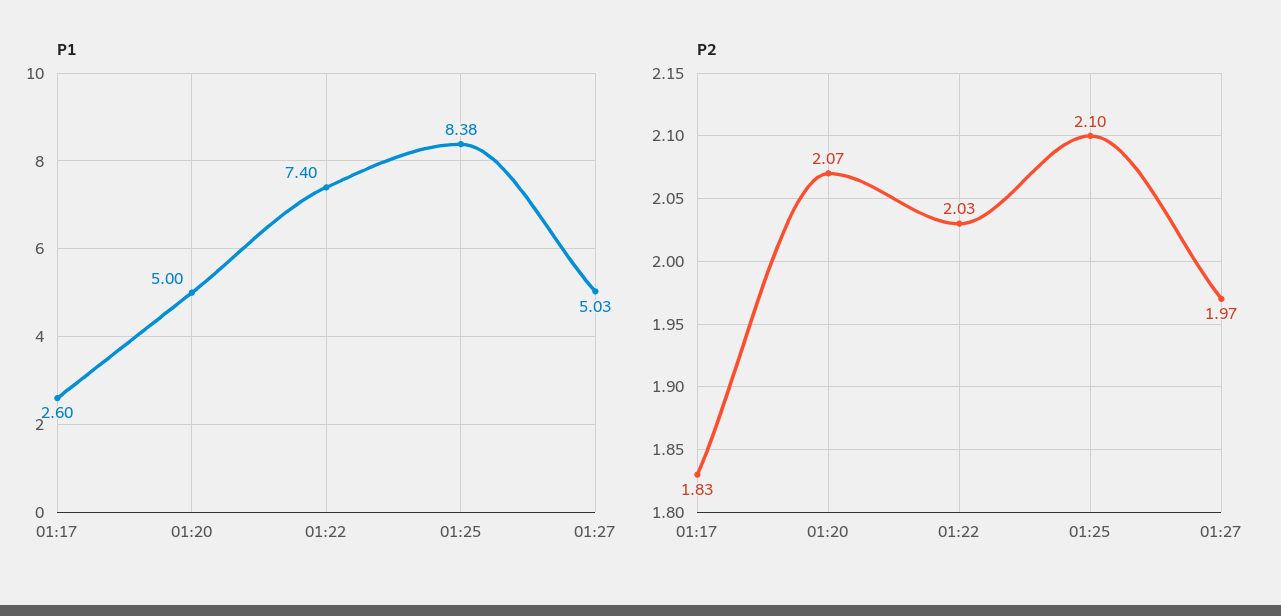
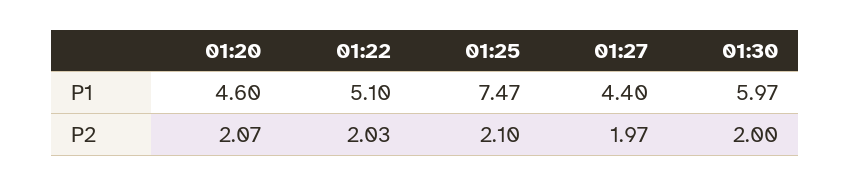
P1, 01:17: 2.6 -> none
P1, 01:20: 5 -> 4.6
P1, 01:22: 7.4 -> 5.1
P1, 01:25: 8.38 -> 7.47
P1, 01:27: 5.03 -> 4.4
P2, 01:17: 1.83 -> none
P1, 01:30: none -> 5.97
P2, 01:30: none -> 2

